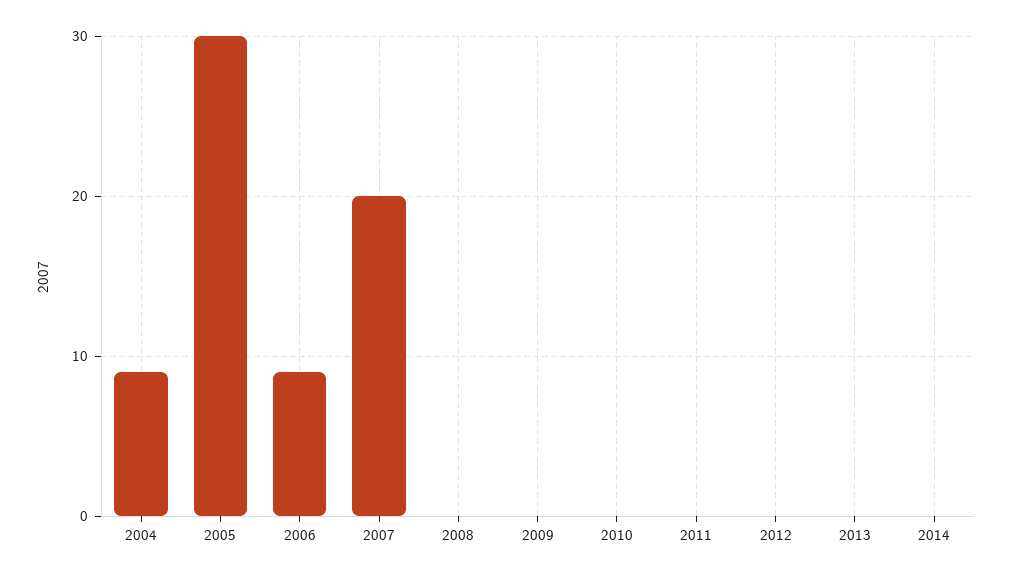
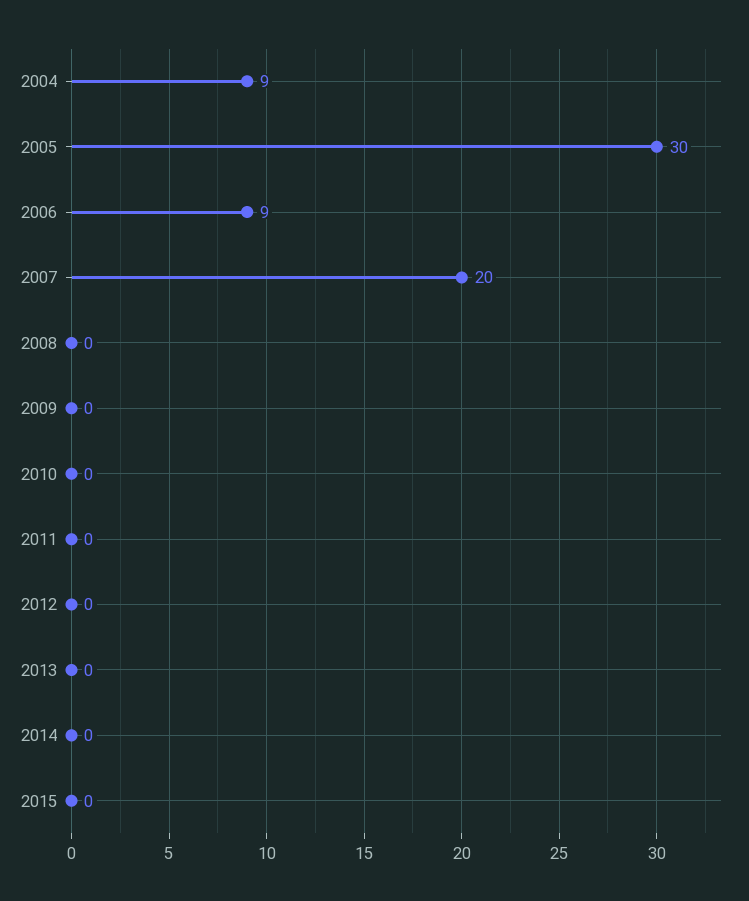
2015: none -> 0

